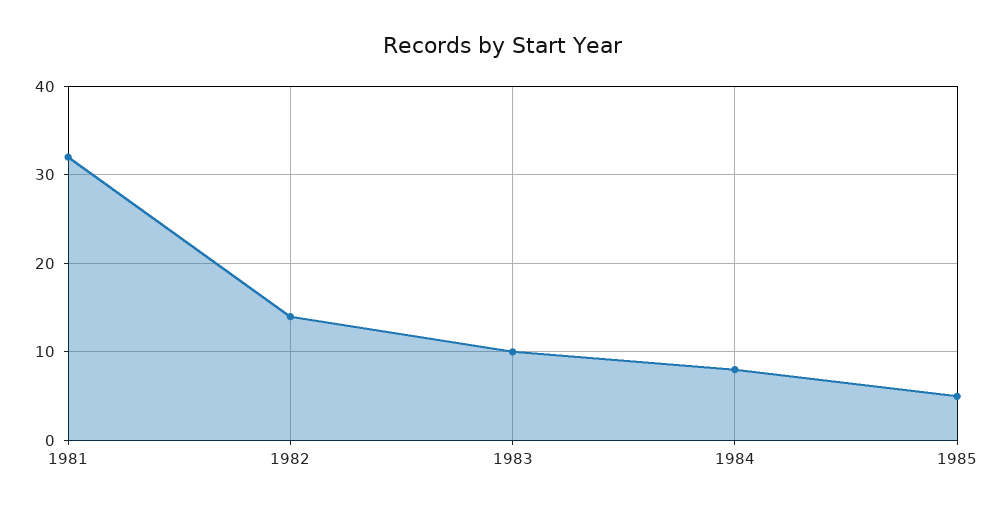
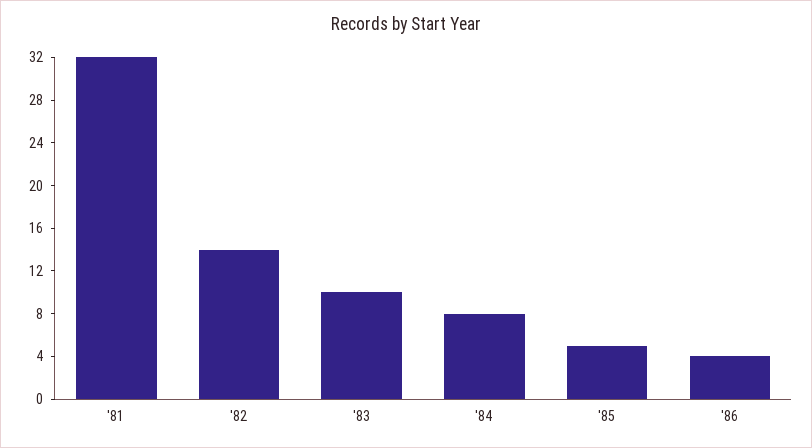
'86: none -> 4

